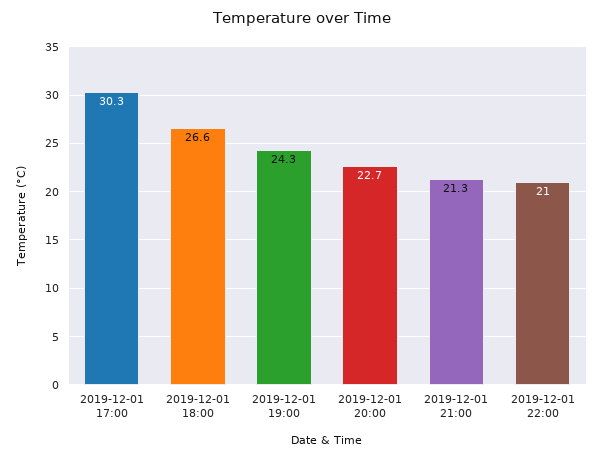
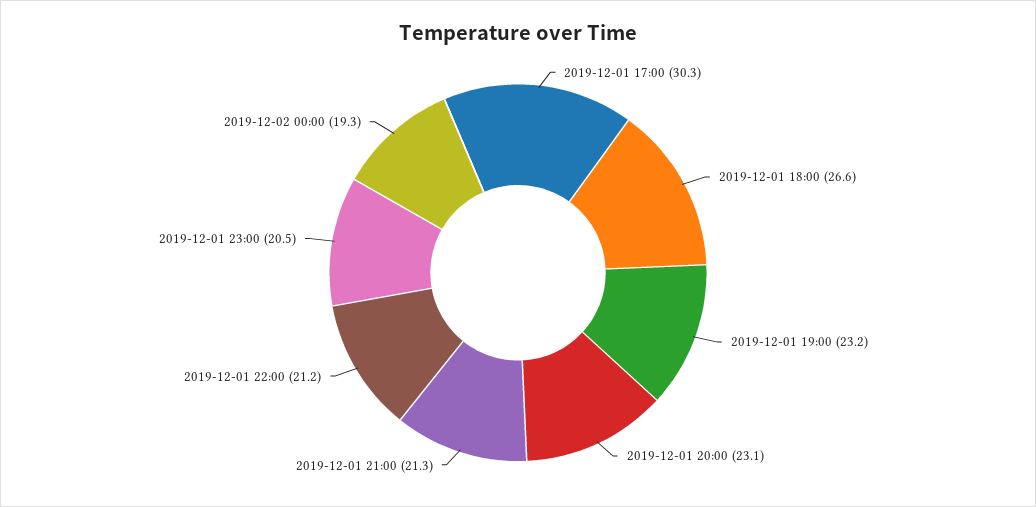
2019-12-01 19:00: 24.3 -> 23.2
2019-12-01 20:00: 22.7 -> 23.1
2019-12-01 22:00: 21 -> 21.2
2019-12-01 23:00: none -> 20.5
2019-12-02 00:00: none -> 19.3

